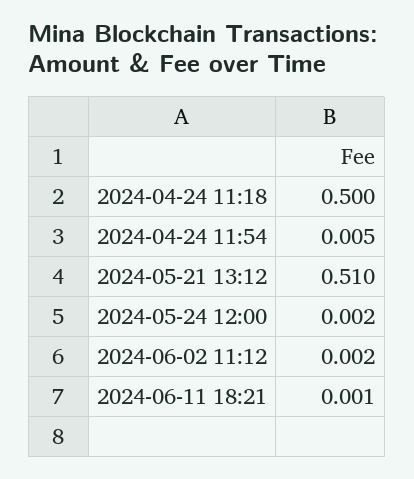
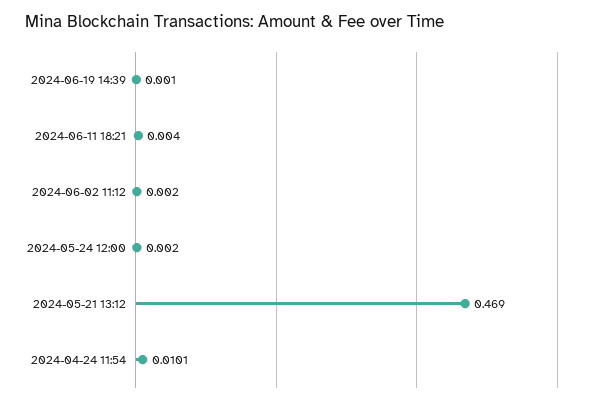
2024-04-24 11:18: 0.5 -> none
2024-04-24 11:54: 0.005 -> 0.0101
2024-05-21 13:12: 0.51 -> 0.469
2024-06-11 18:21: 0.001 -> 0.004
2024-06-19 14:39: none -> 0.001

